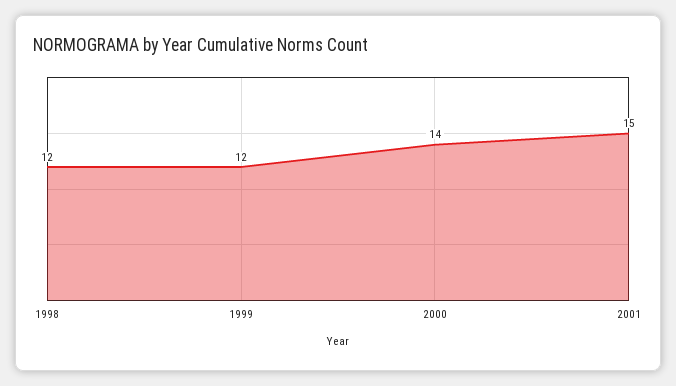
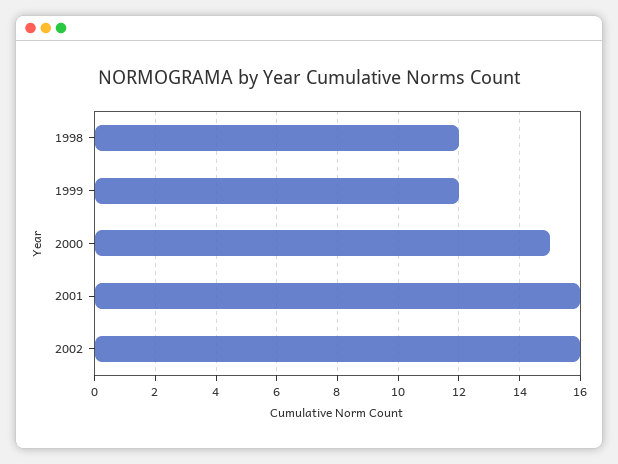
2000: 14 -> 15
2001: 15 -> 16
2002: none -> 16

